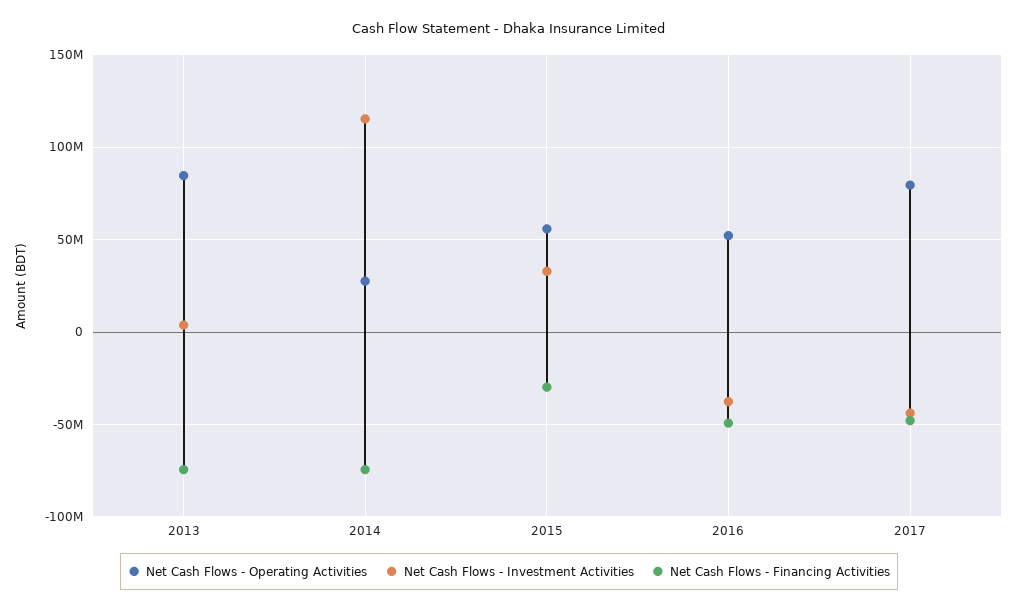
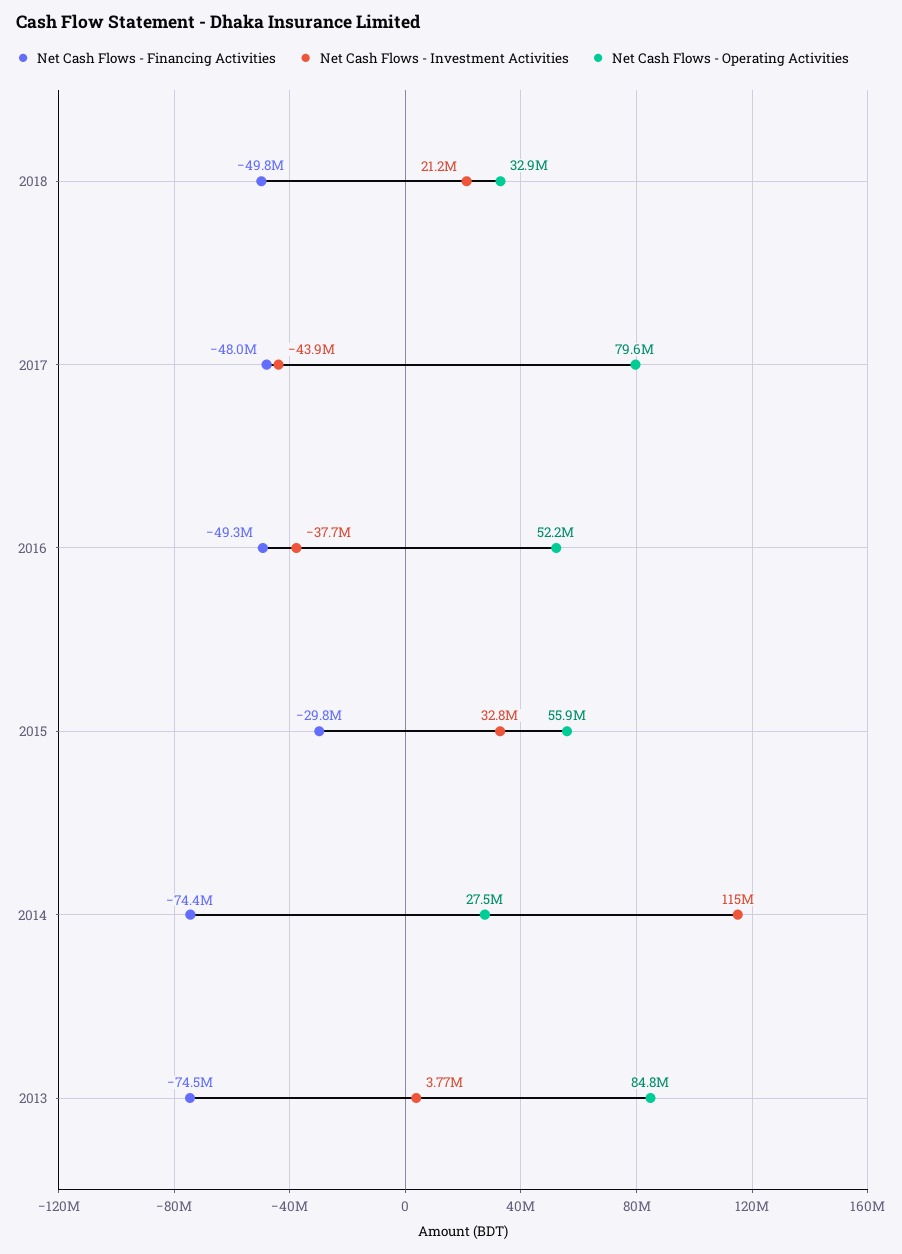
Net Cash Flows - Financing Activities, 2018: none -> -49800000
Net Cash Flows - Investment Activities, 2018: none -> 21200000
Net Cash Flows - Operating Activities, 2018: none -> 32900000

